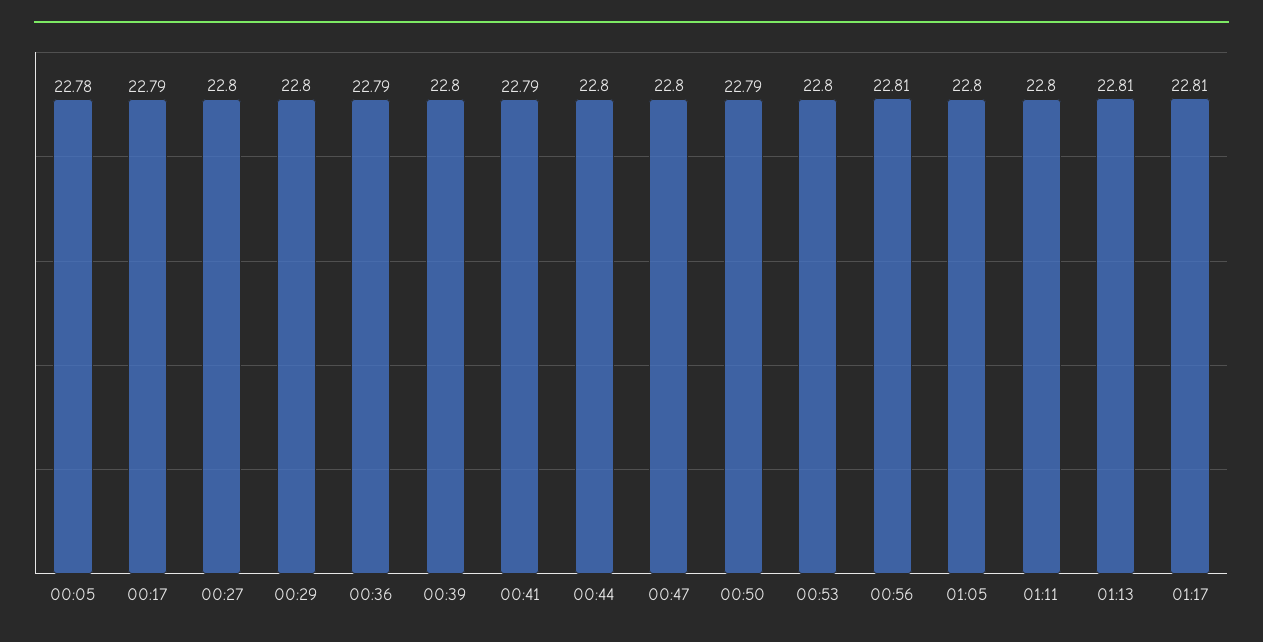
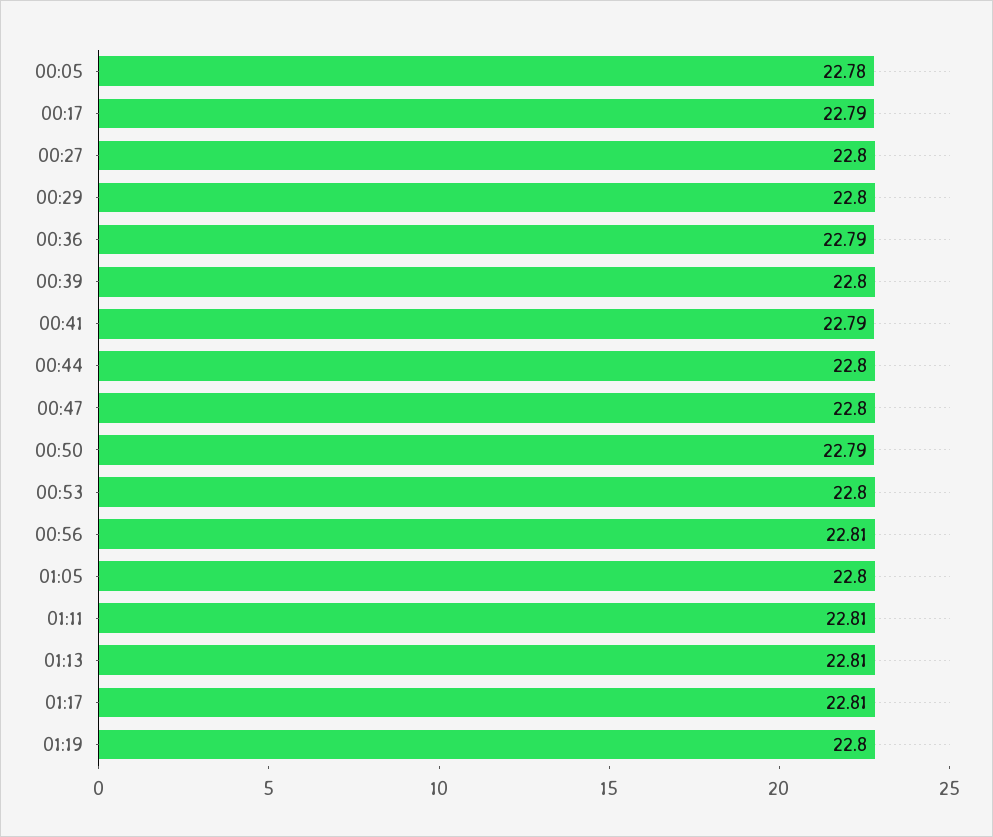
01:11: 22.8 -> 22.81
01:19: none -> 22.8

